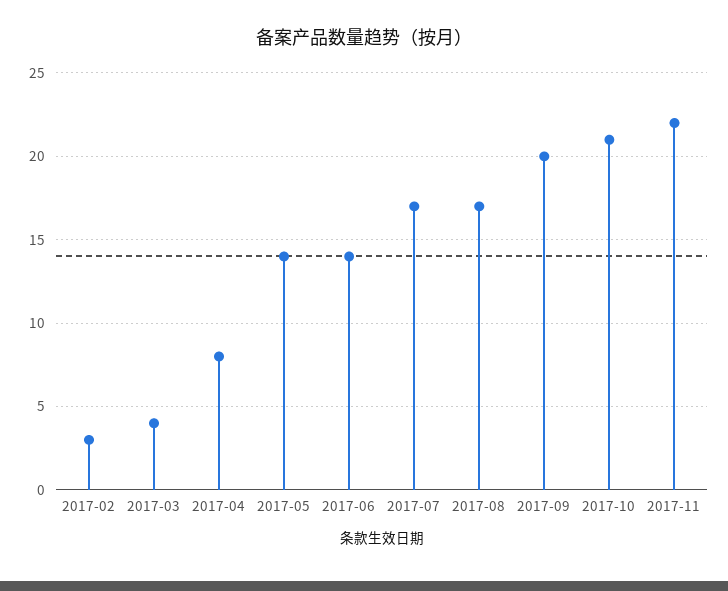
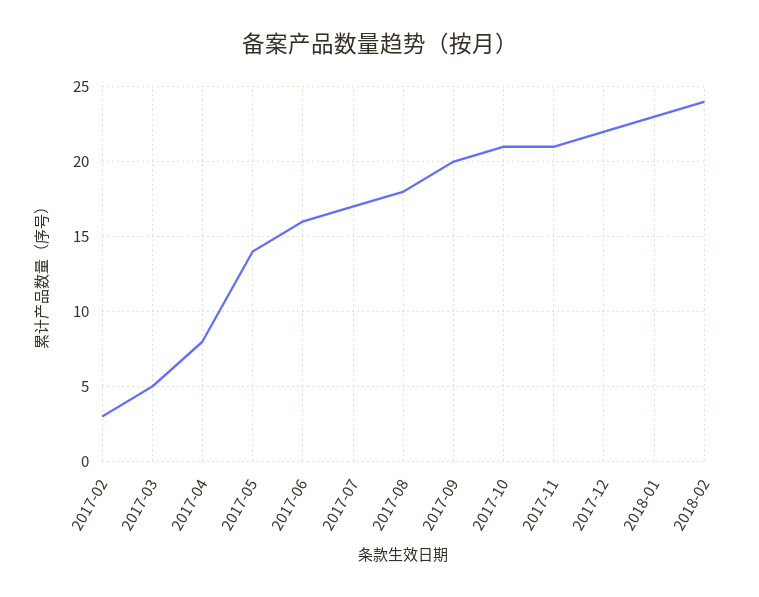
2017-03: 4 -> 5
2017-06: 14 -> 16
2017-08: 17 -> 18
2017-11: 22 -> 21
2017-12: none -> 22
2018-01: none -> 23
2018-02: none -> 24

